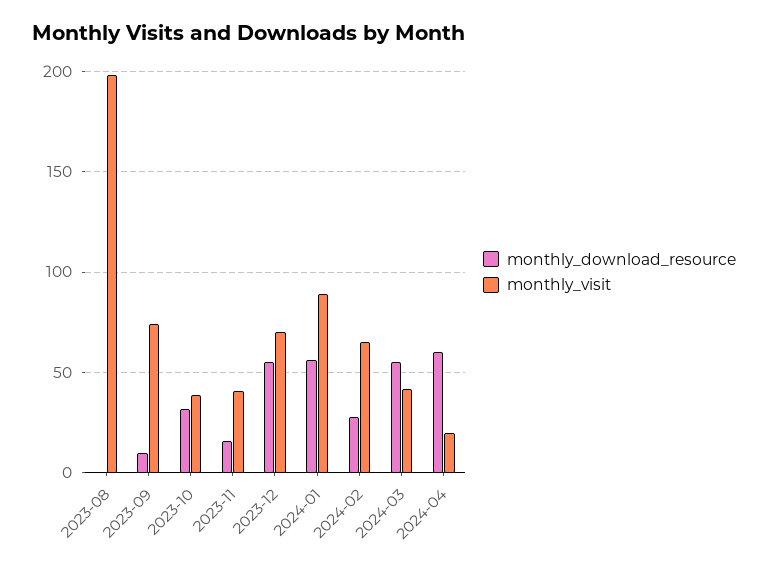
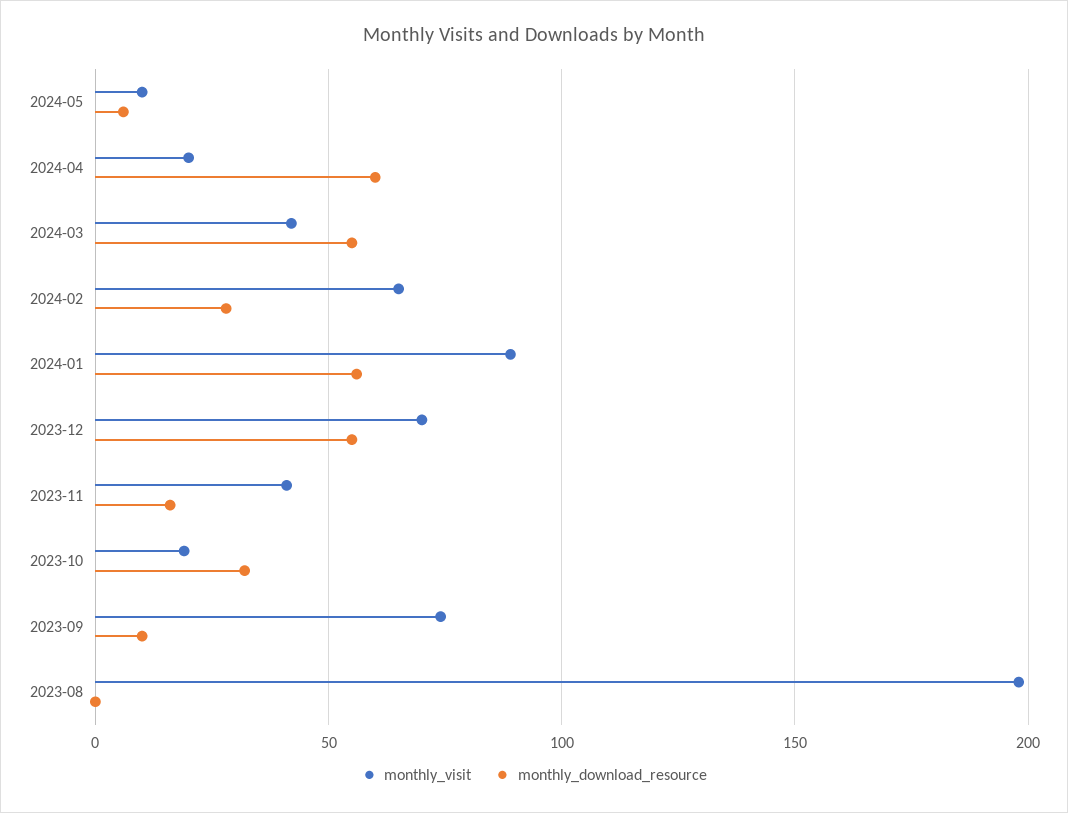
monthly_visit, 2023-10: 40 -> 20
monthly_visit, 2024-05: none -> 10
monthly_download_resource, 2024-05: none -> 5

